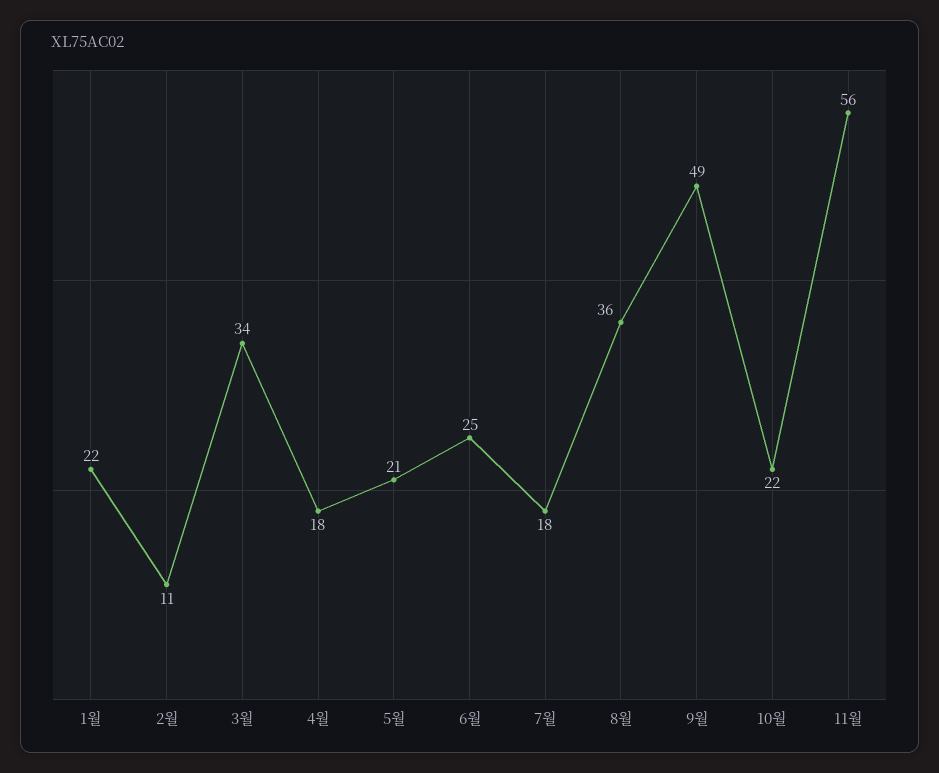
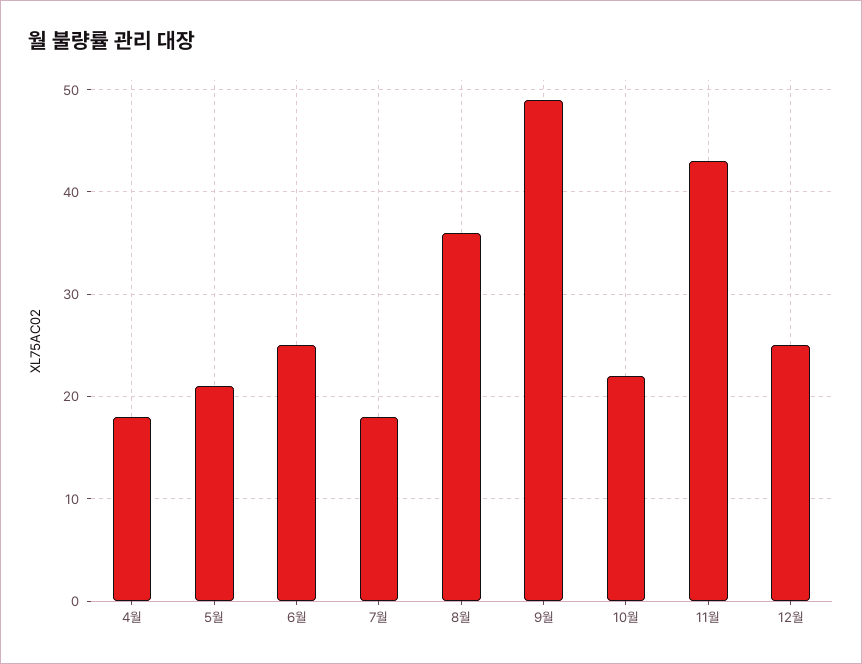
1월: 22 -> none
2월: 11 -> none
3월: 34 -> none
11월: 56 -> 43
12월: none -> 25

